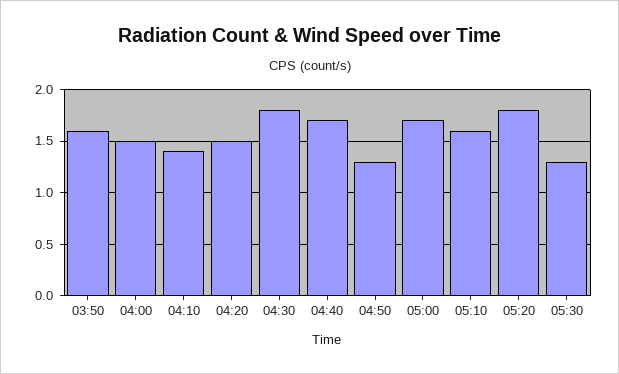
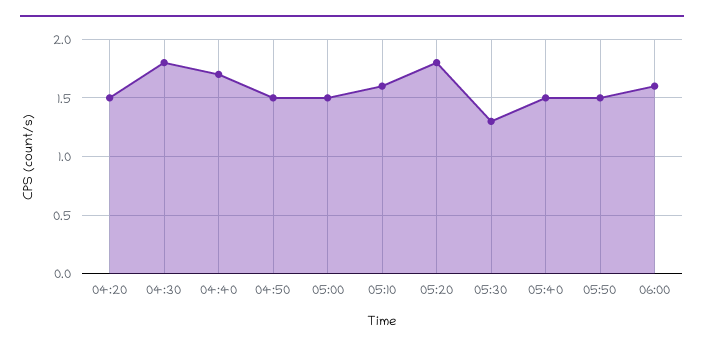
03:50: 1.6 -> none
04:00: 1.5 -> none
04:10: 1.4 -> none
04:50: 1.3 -> 1.5
05:00: 1.7 -> 1.5
05:40: none -> 1.5
05:50: none -> 1.5
06:00: none -> 1.6

